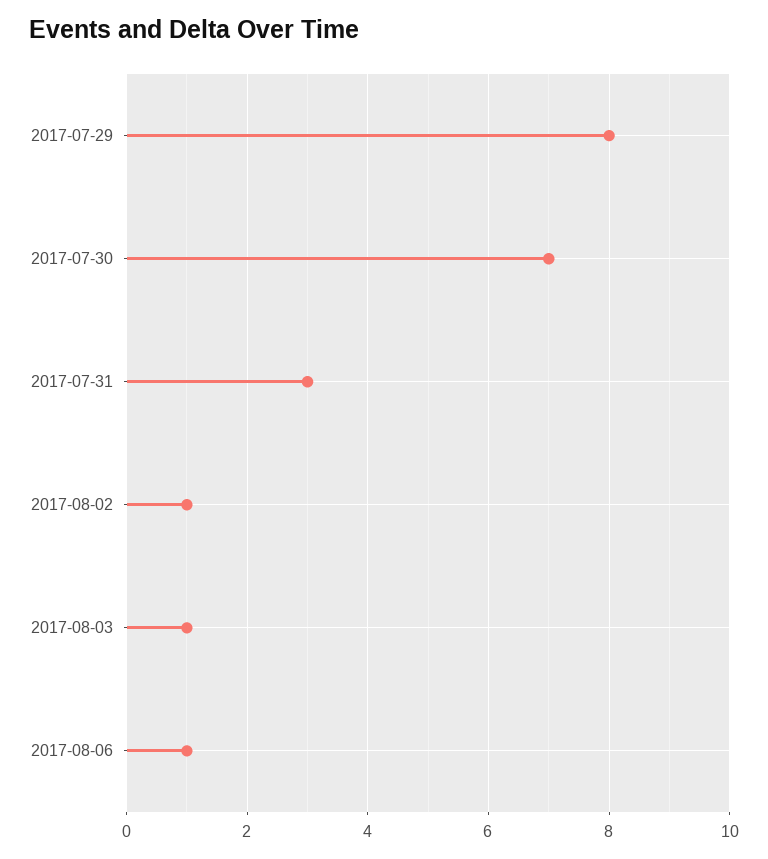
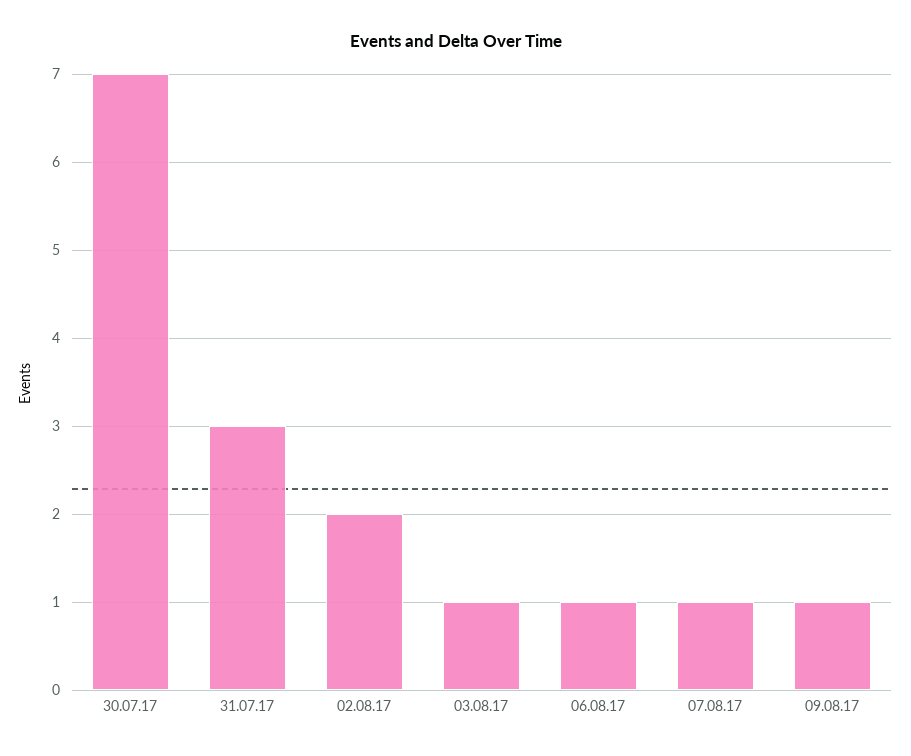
2017-07-29: 8 -> none
2017-08-02: 1 -> 2
07.08.17: none -> 1
09.08.17: none -> 1

